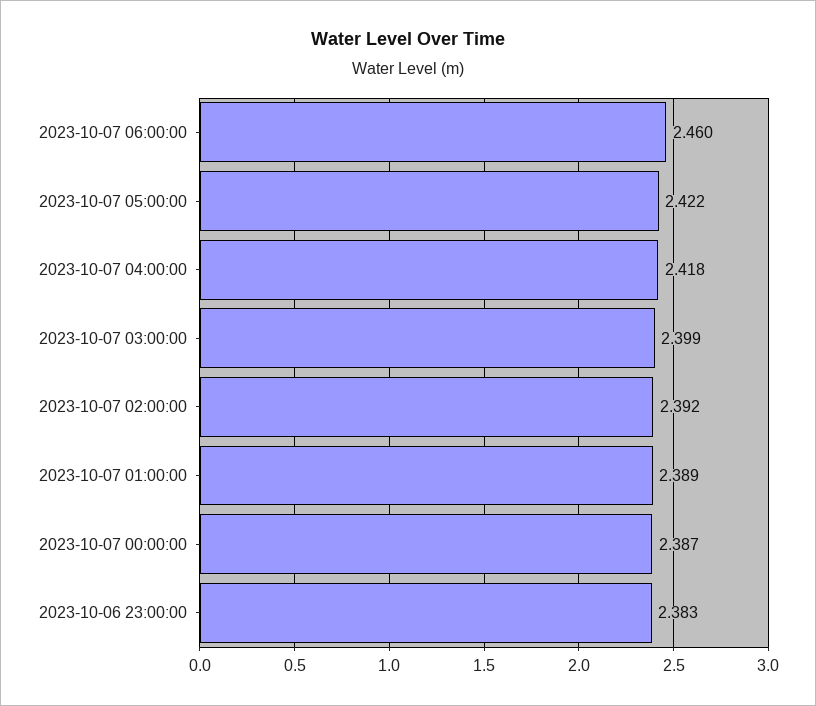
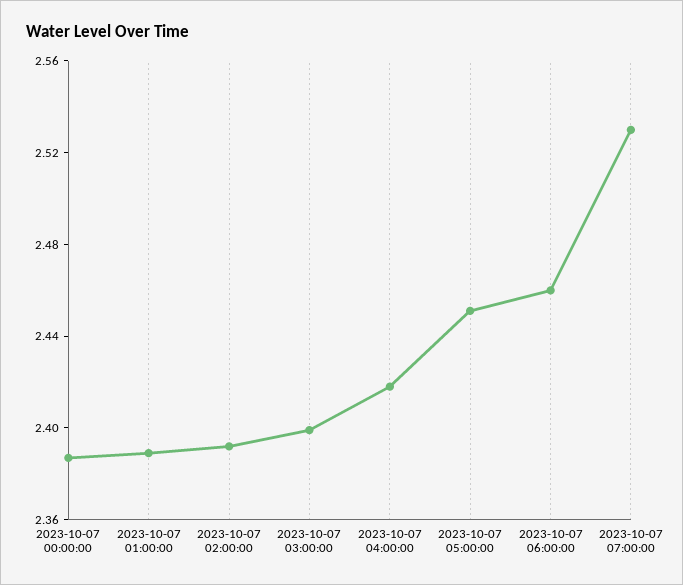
2023-10-07 05:00:00: 2.422 -> 2.45
2023-10-06 23:00:00: 2.383 -> none
2023-10-07 07:00:00: none -> 2.53

